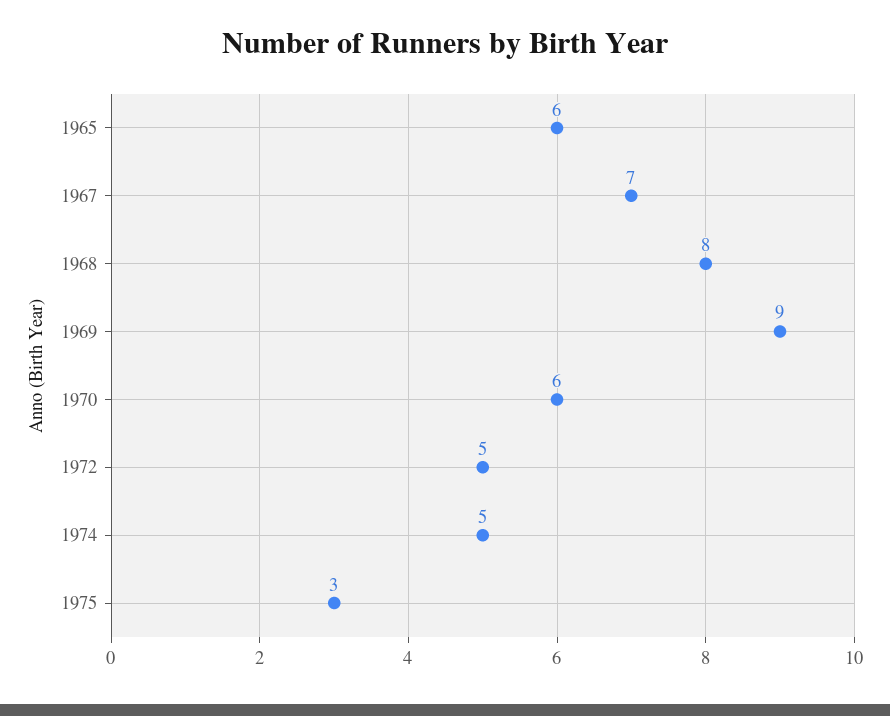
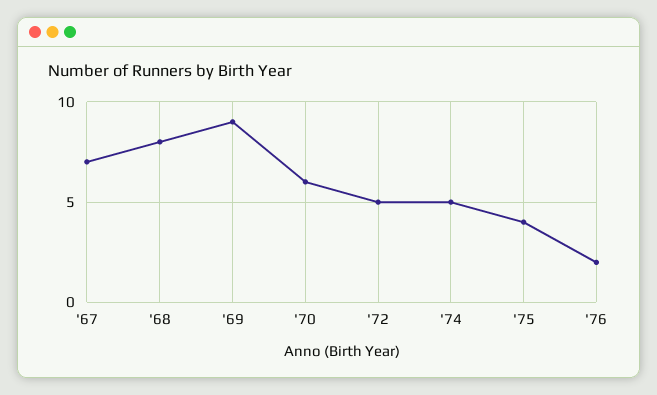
1965: 6 -> none
1975: 3 -> 4
'76: none -> 2

